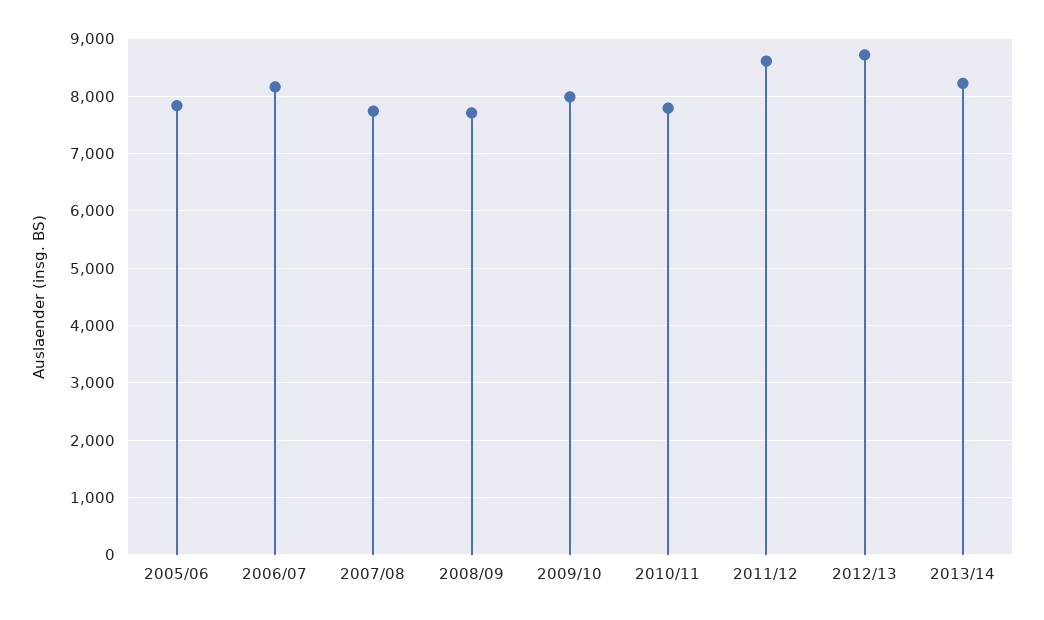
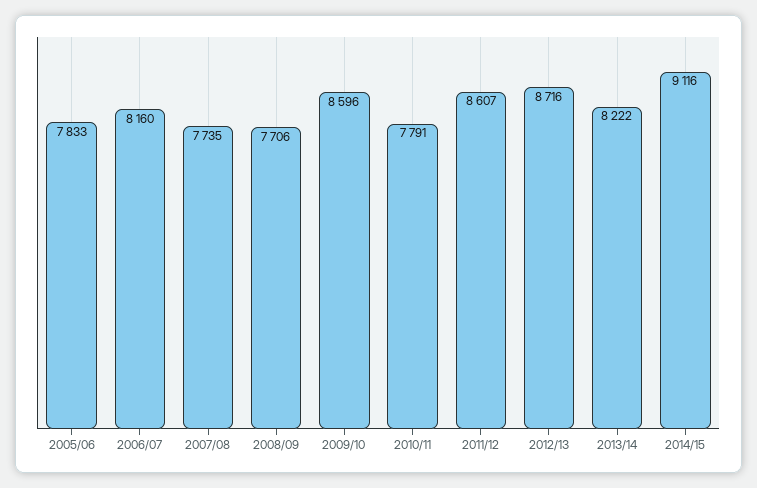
2009/10: 8000 -> 8596
2014/15: none -> 9116

